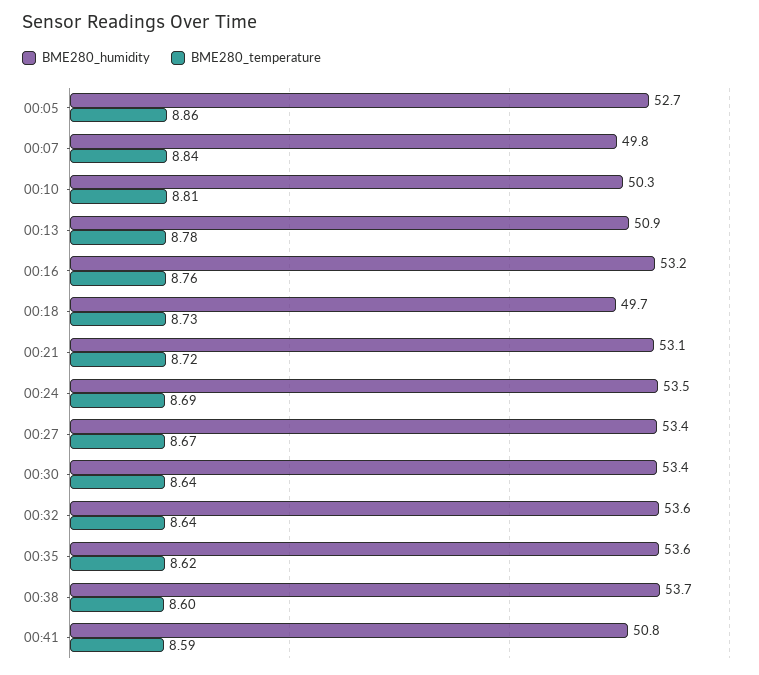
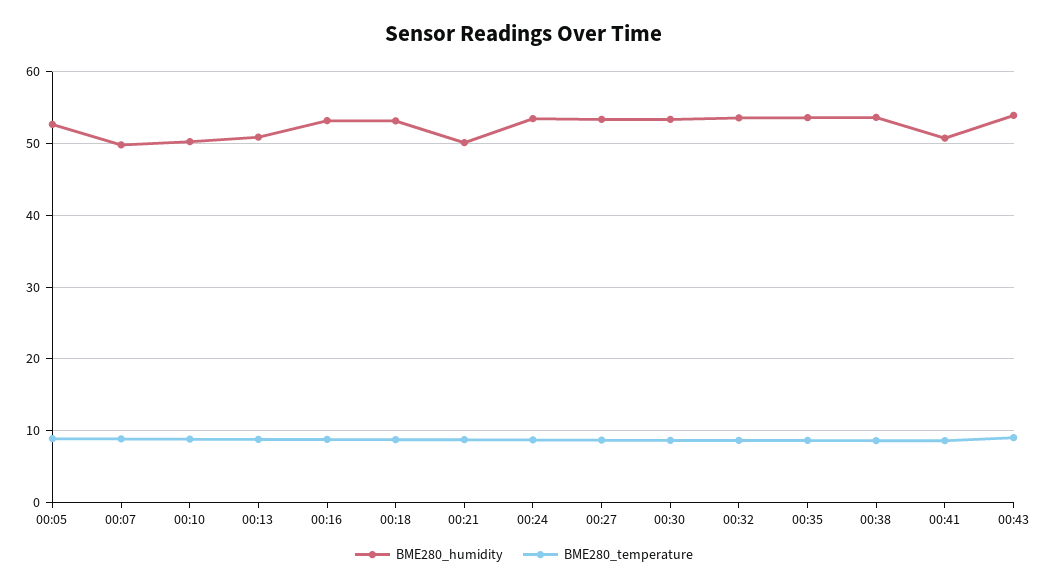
BME280_humidity, 00:18: 49.7 -> 53
BME280_humidity, 00:21: 53.1 -> 50
BME280_humidity, 00:43: none -> 54
BME280_temperature, 00:43: none -> 9

